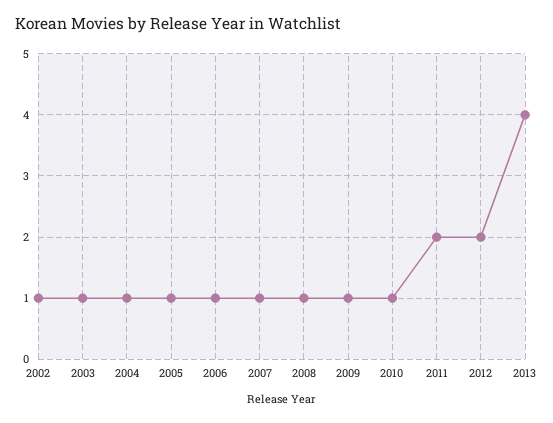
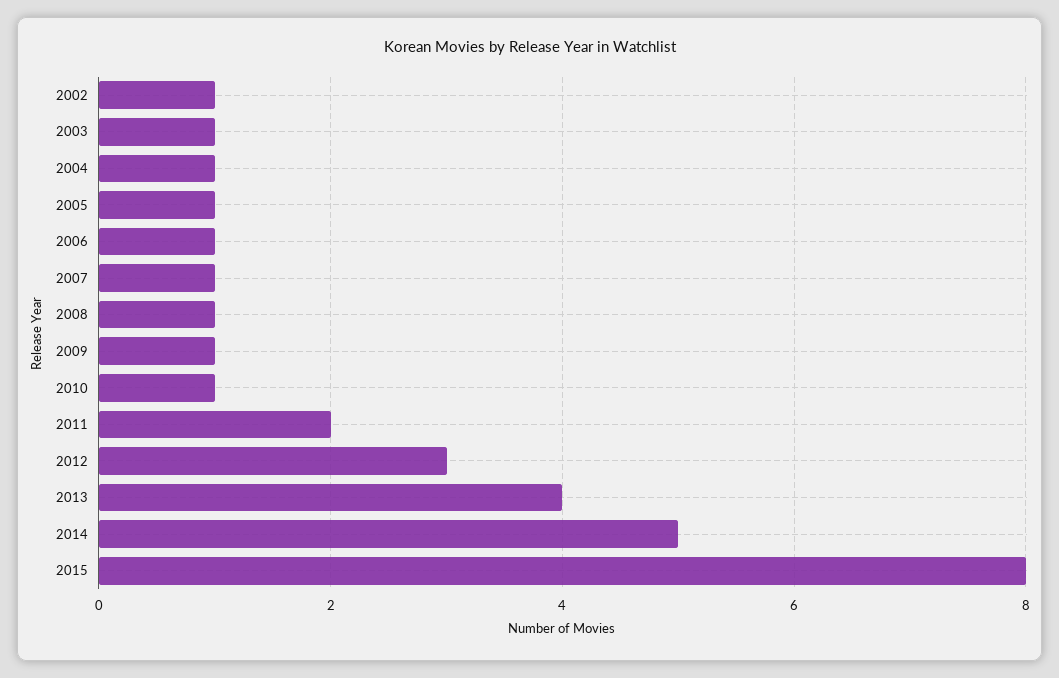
2012: 2 -> 3
2014: none -> 5
2015: none -> 8

